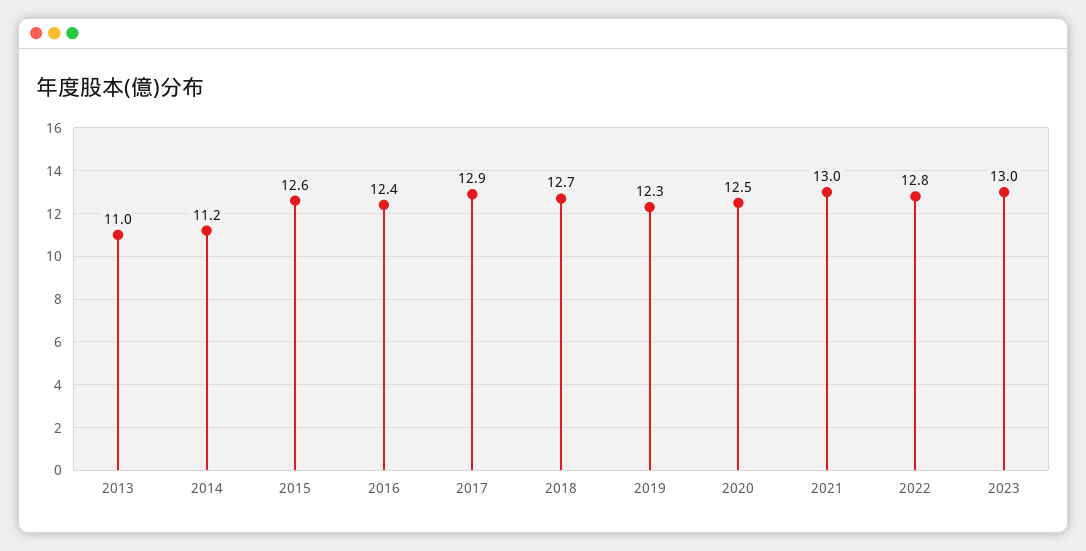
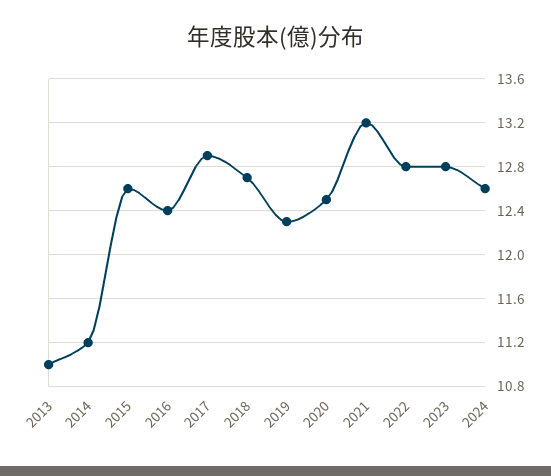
2021: 13 -> 13.2
2023: 13 -> 12.8
2024: none -> 12.6

